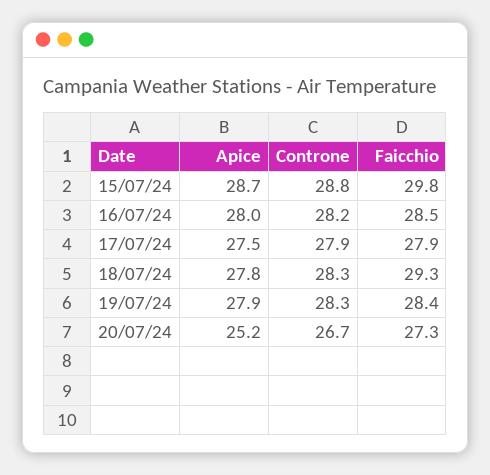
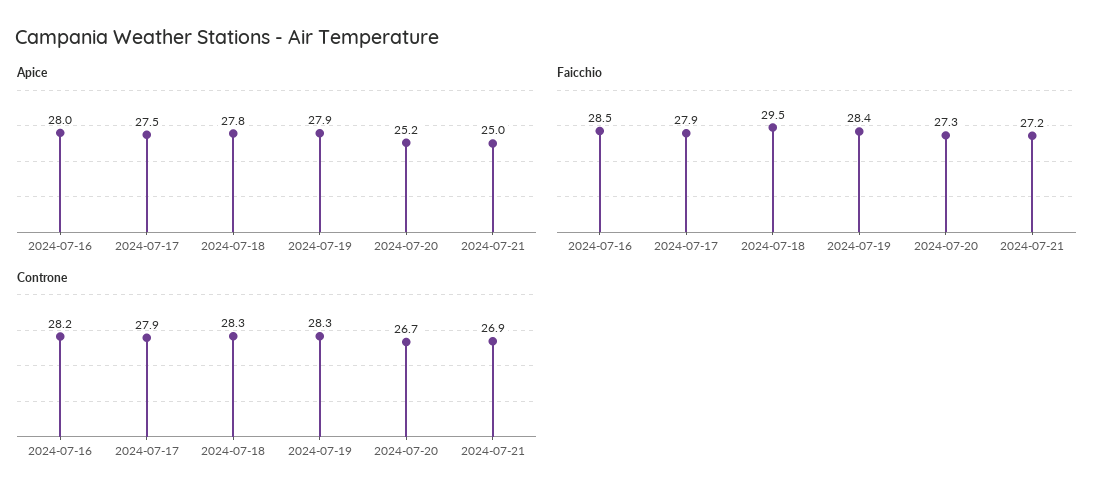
Apice, 15/07/24: 28.7 -> none
Controne, 15/07/24: 28.8 -> none
Faicchio, 15/07/24: 29.8 -> none
Faicchio, 18/07/24: 29.3 -> 29.5
Apice, 2024-07-21: none -> 25
Faicchio, 2024-07-21: none -> 27.2
Controne, 2024-07-21: none -> 26.9

